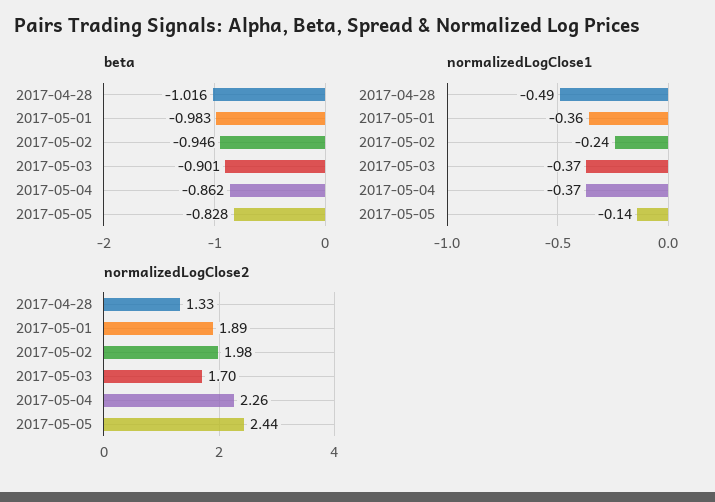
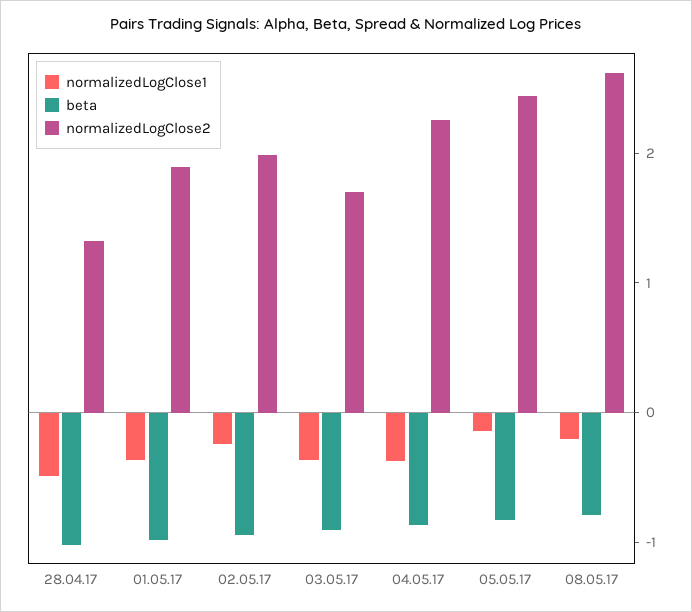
normalizedLogClose1, 08.05.17: none -> -0.2
beta, 08.05.17: none -> -0.8
normalizedLogClose2, 08.05.17: none -> 2.6

